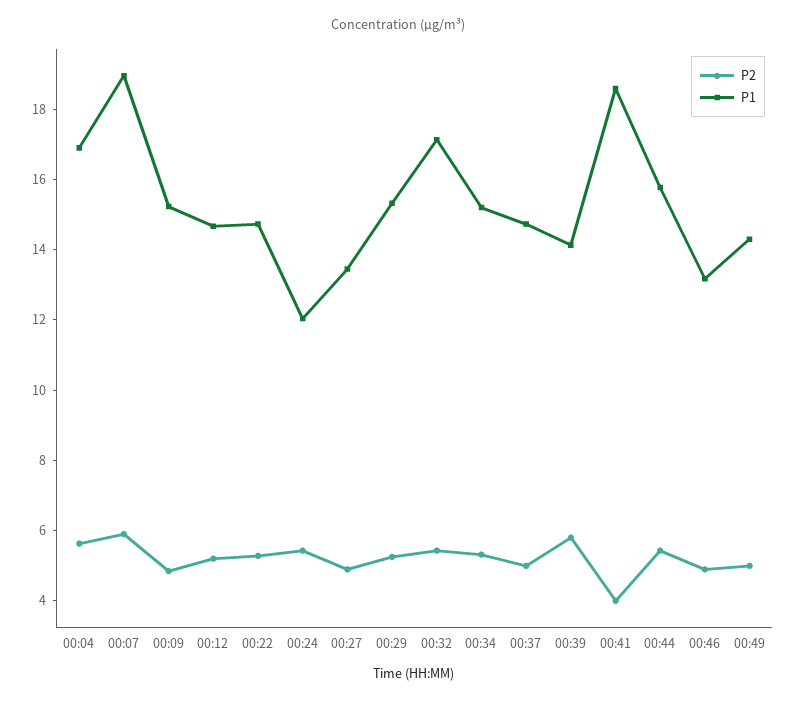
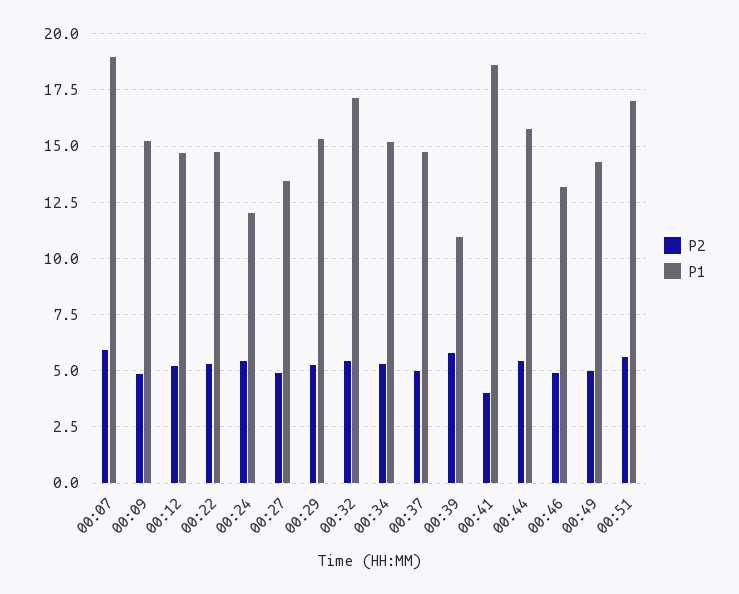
P2, 00:04: 5.5 -> none
P1, 00:04: 17 -> none
P1, 00:39: 14 -> 11
P2, 00:51: none -> 5.5
P1, 00:51: none -> 17

